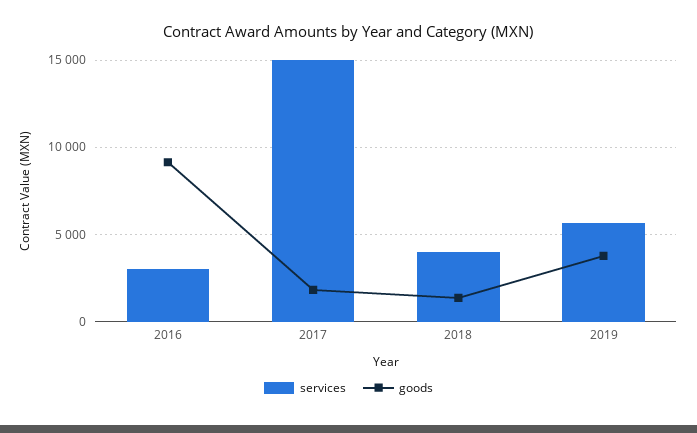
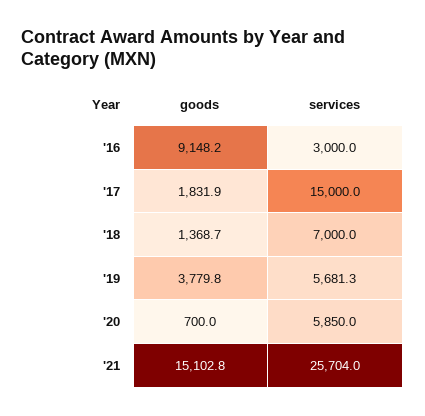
services, 2018: 4000 -> 7000
goods, '20: none -> 700
services, '20: none -> 5850
goods, '21: none -> 15102.8
services, '21: none -> 25704

